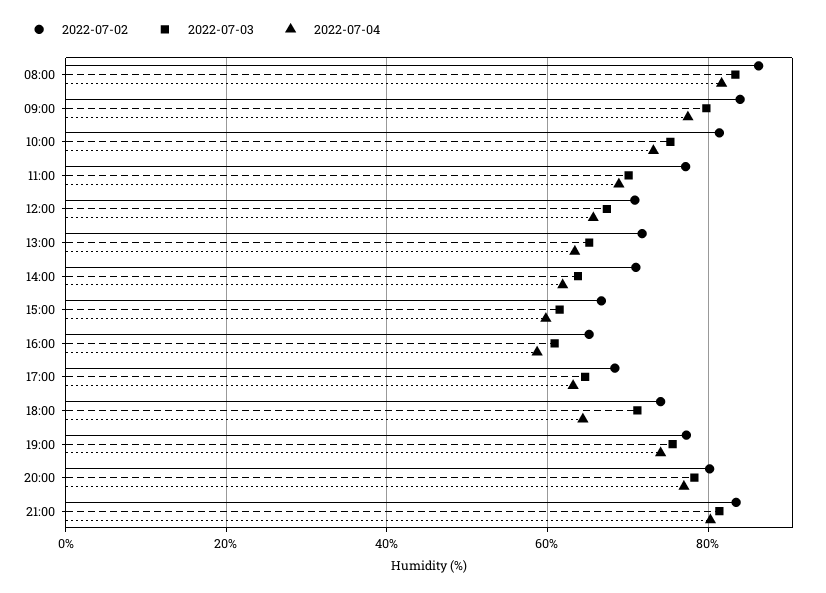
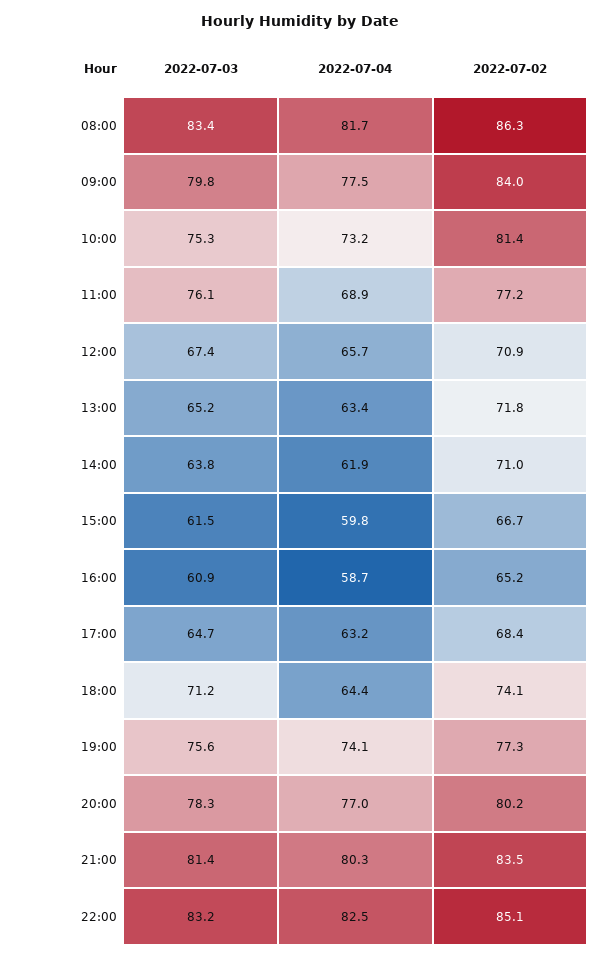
2022-07-03, 11:00: 70 -> 76.1
2022-07-03, 22:00: none -> 83.2
2022-07-04, 22:00: none -> 82.5
2022-07-02, 22:00: none -> 85.1

